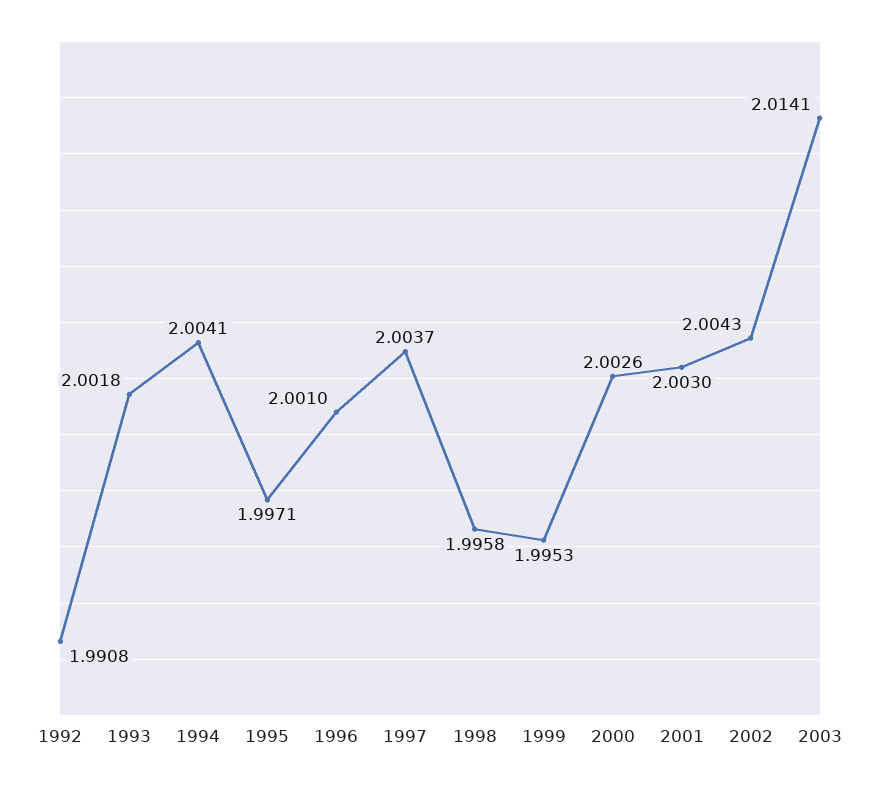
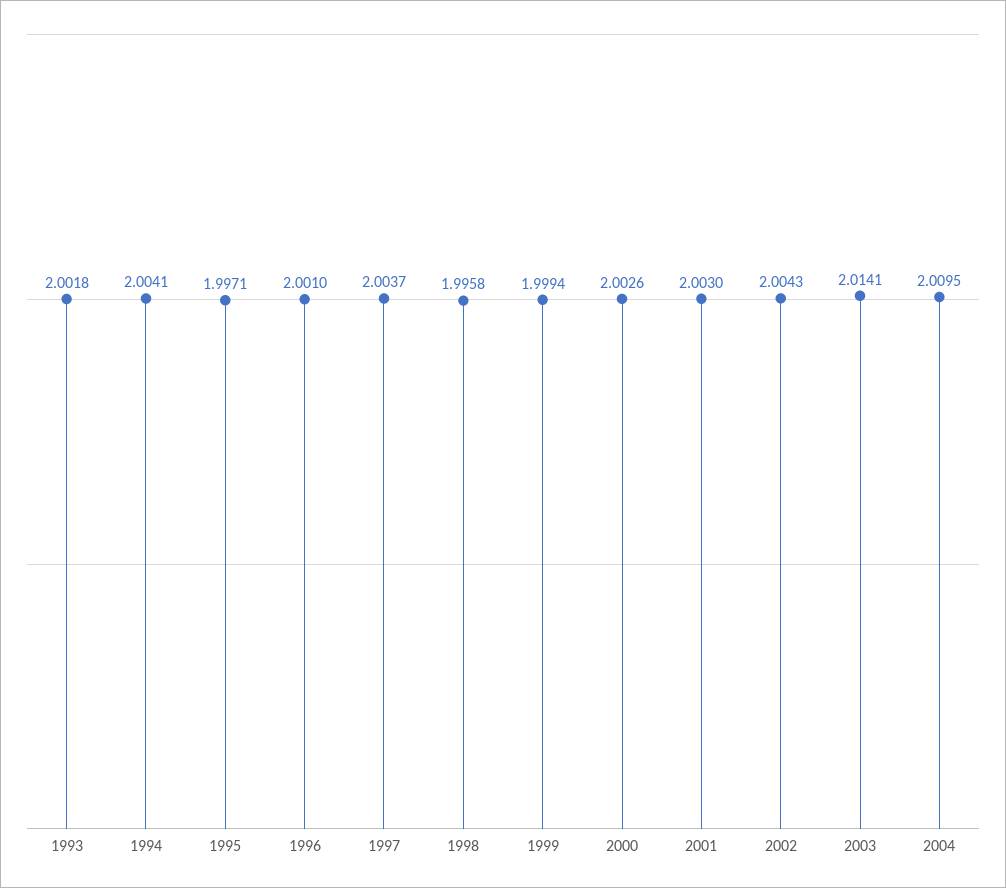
1992: 1.9908 -> none
1999: 1.9953 -> 1.9994
2004: none -> 2.0095

